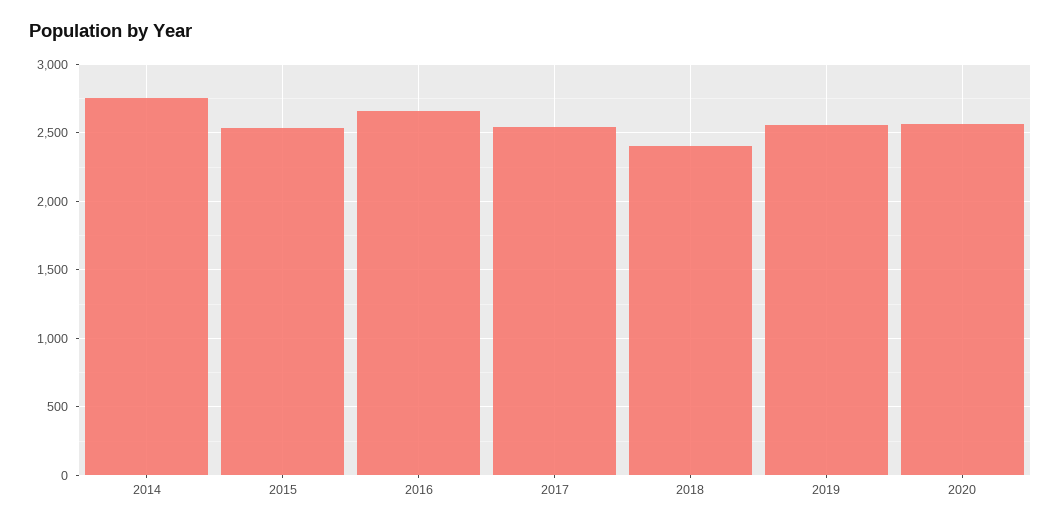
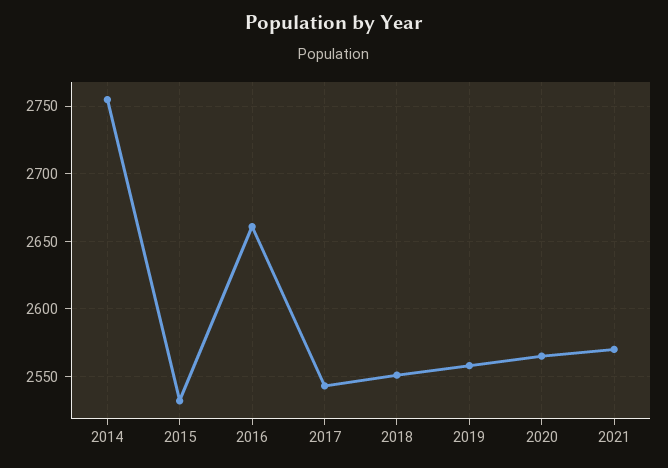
2018: 2400 -> 2550
2021: none -> 2570

